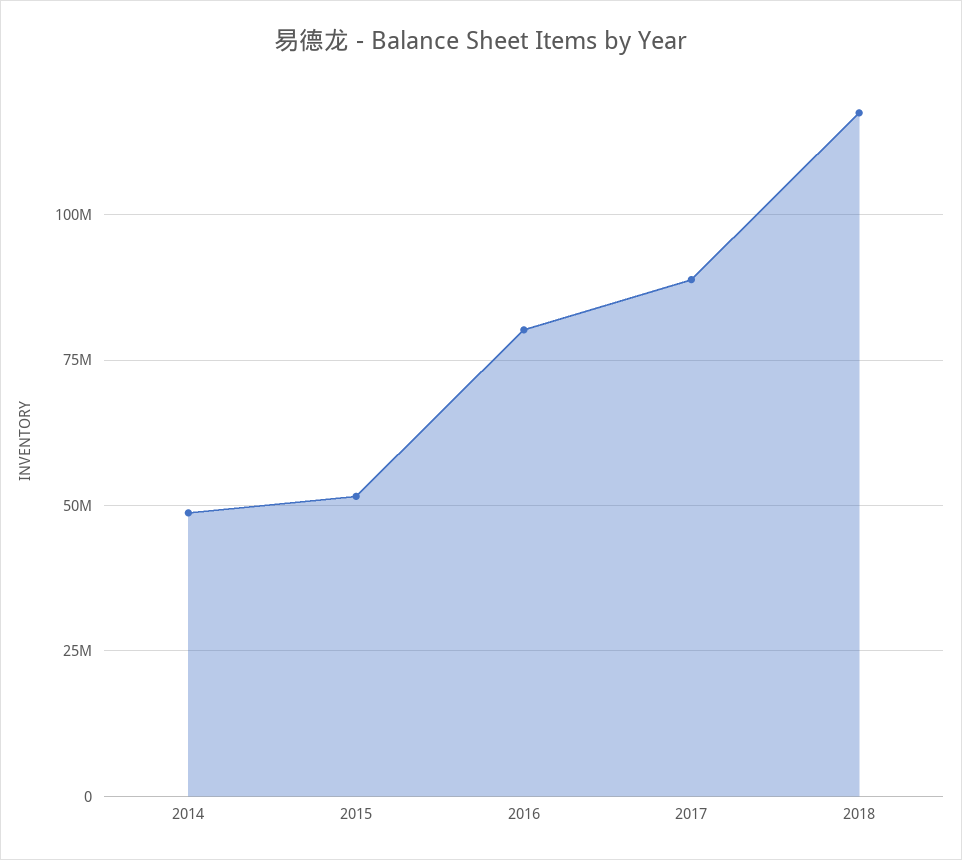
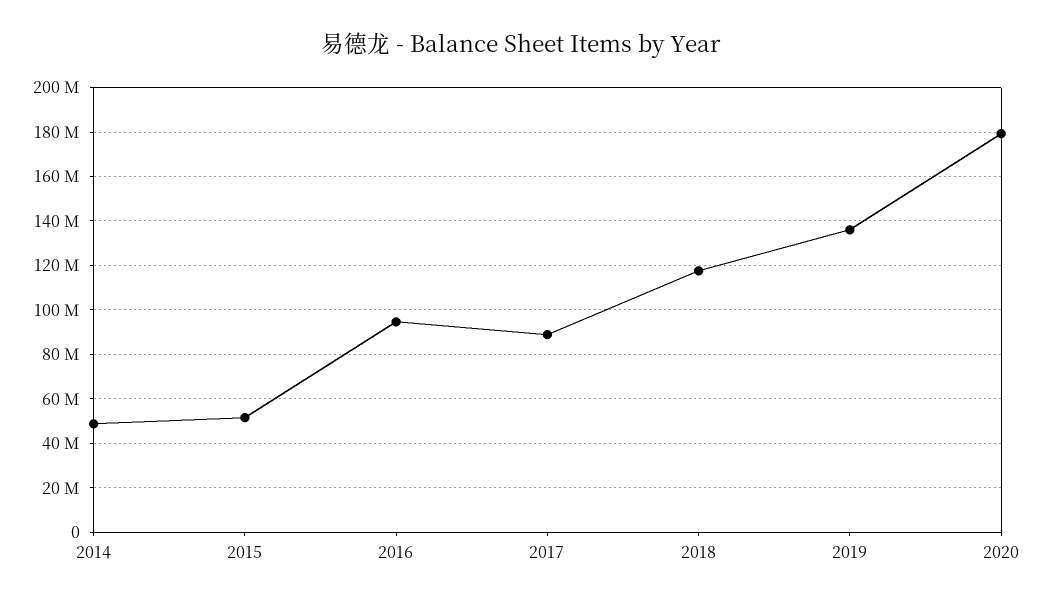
2016: 80000000 -> 95000000
2019: none -> 135000000
2020: none -> 180000000

